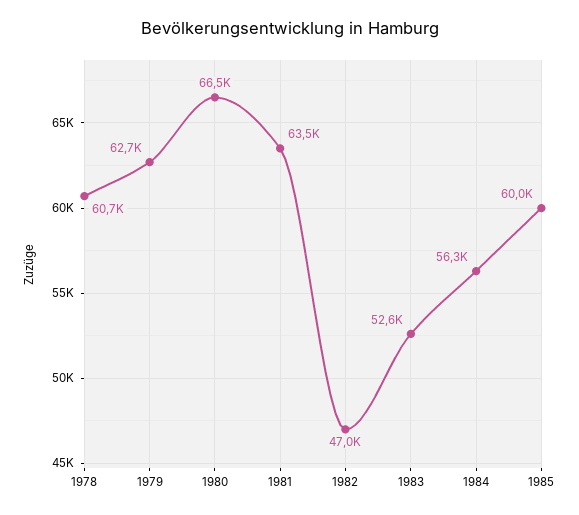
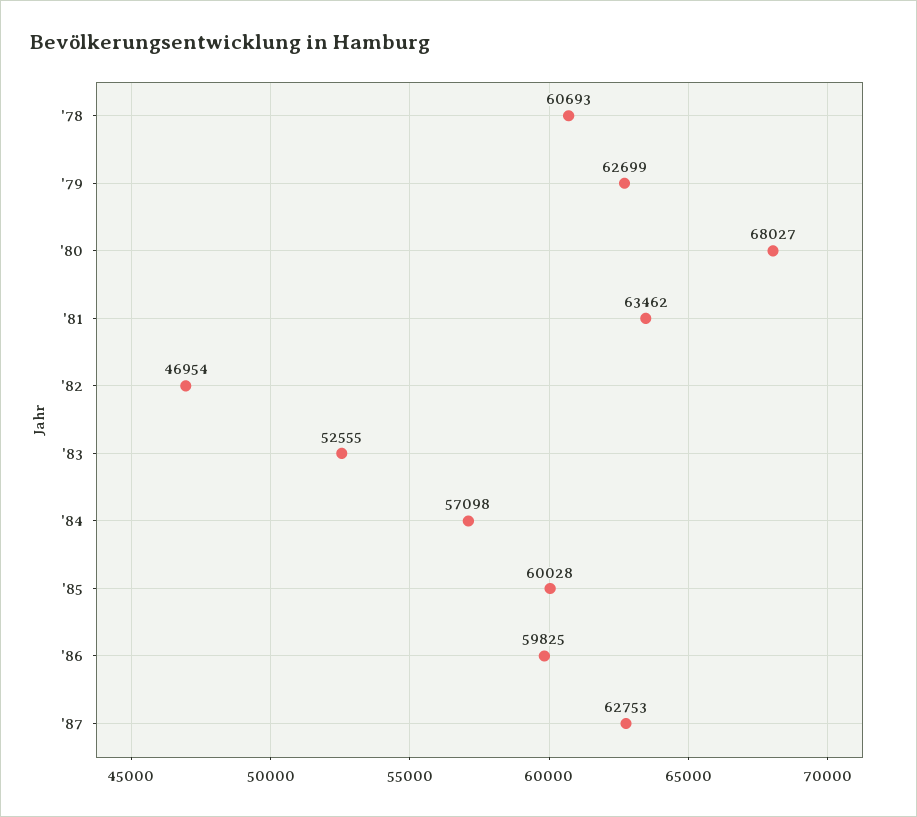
1980: 66500 -> 68027
1984: 56300 -> 57098
'86: none -> 59825
'87: none -> 62753

